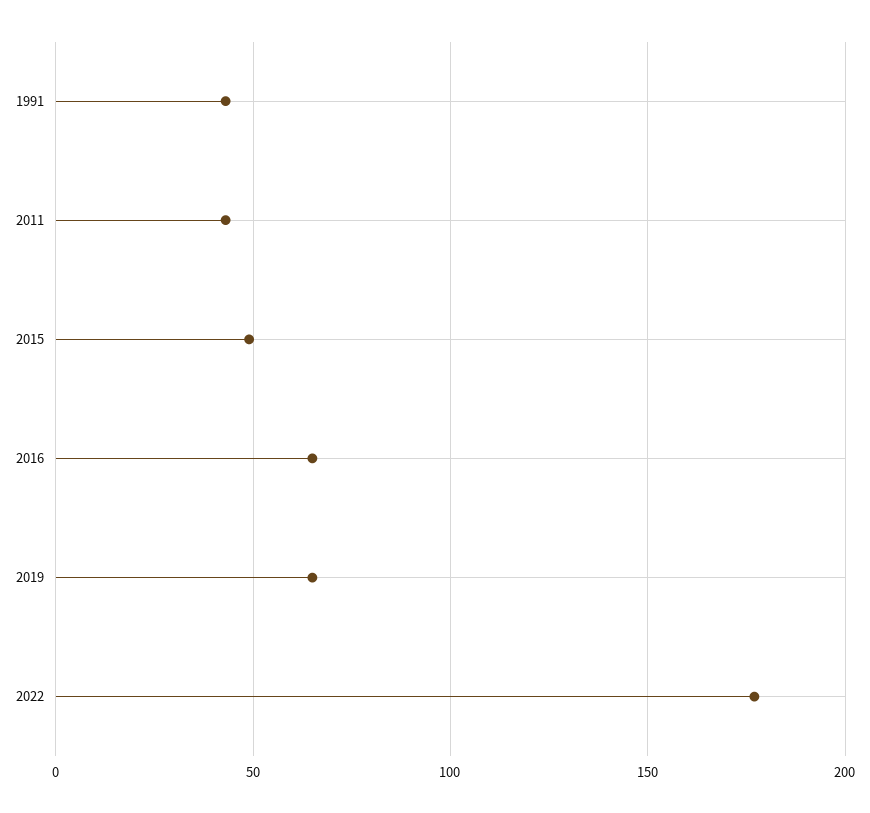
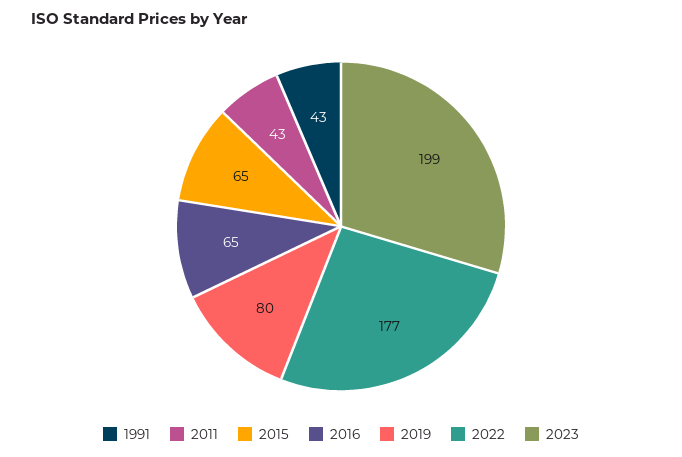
2015: 50 -> 65
2019: 65 -> 80
2023: none -> 199

